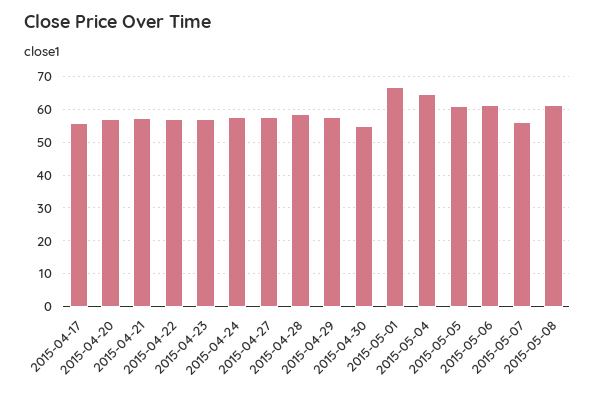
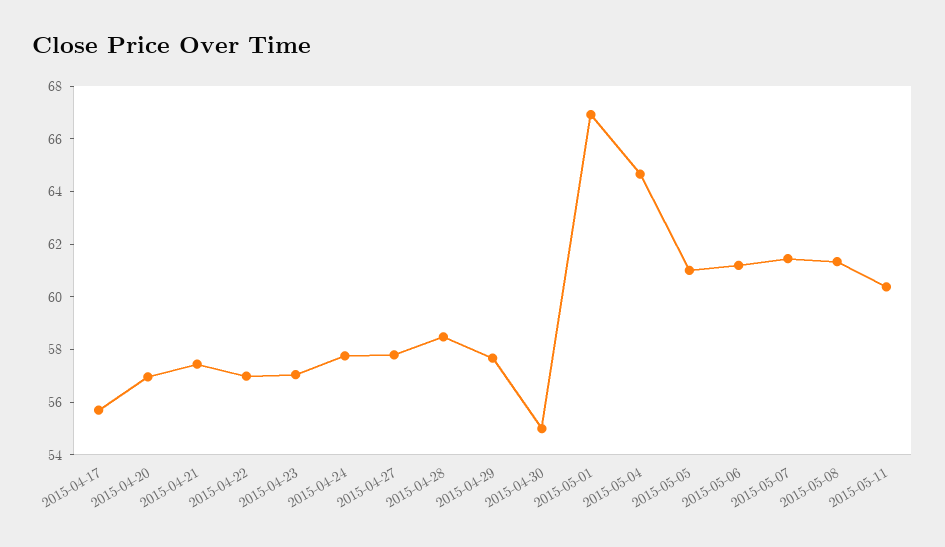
2015-05-07: 56 -> 61.5
2015-05-11: none -> 60.5

